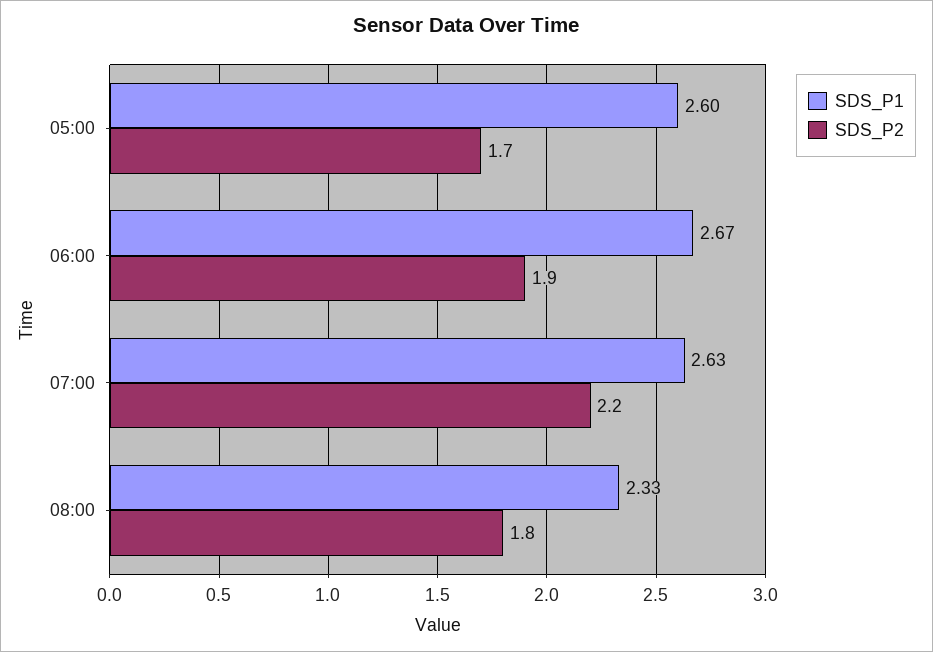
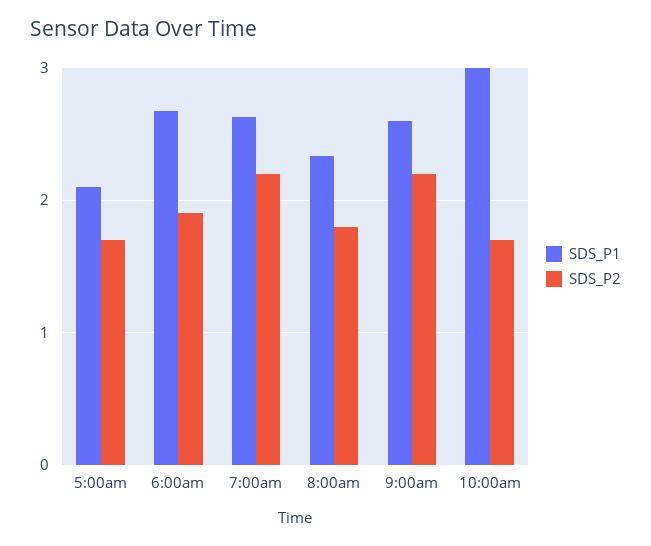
SDS_P1, 05:00: 2.6 -> 2.1
SDS_P1, 9:00am: none -> 2.6
SDS_P2, 9:00am: none -> 2.2
SDS_P1, 10:00am: none -> 3
SDS_P2, 10:00am: none -> 1.7

